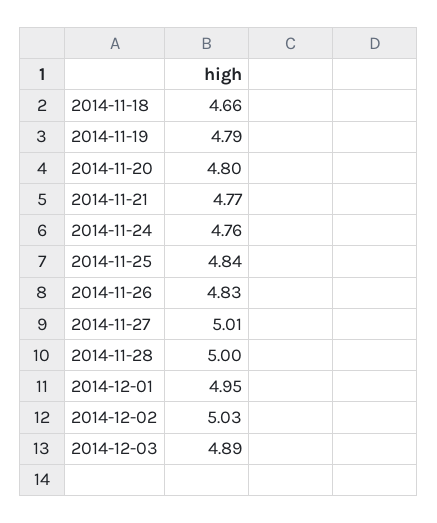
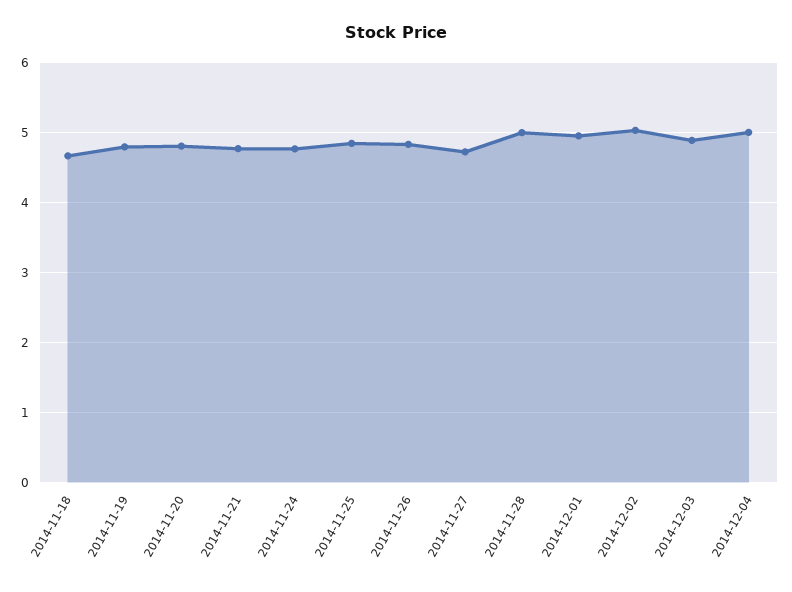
2014-11-27: 5.01 -> 4.7
2014-12-04: none -> 5

